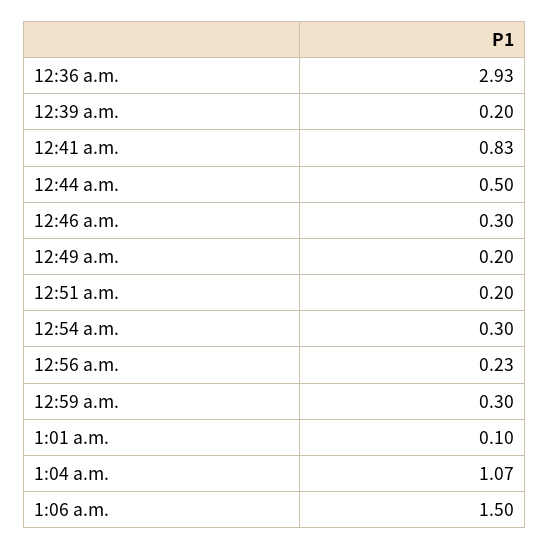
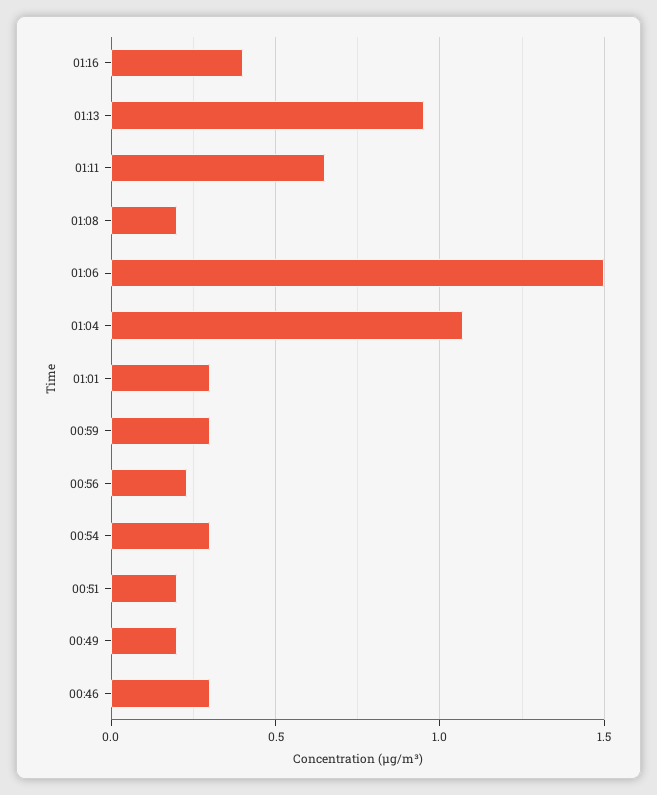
12:36 a.m.: 2.93 -> none
12:39 a.m.: 0.2 -> none
12:41 a.m.: 0.83 -> none
12:44 a.m.: 0.5 -> none
1:01 a.m.: 0.1 -> 0.3
01:16: none -> 0.4
01:13: none -> 0.95
01:11: none -> 0.65
01:08: none -> 0.2

